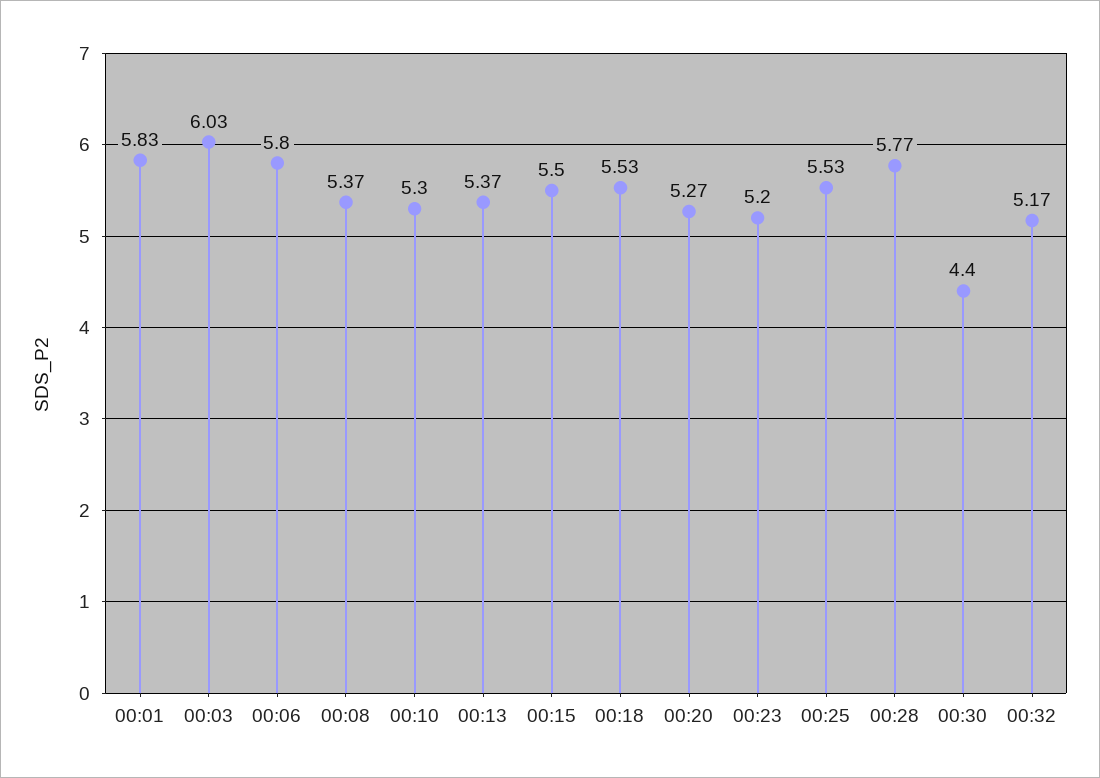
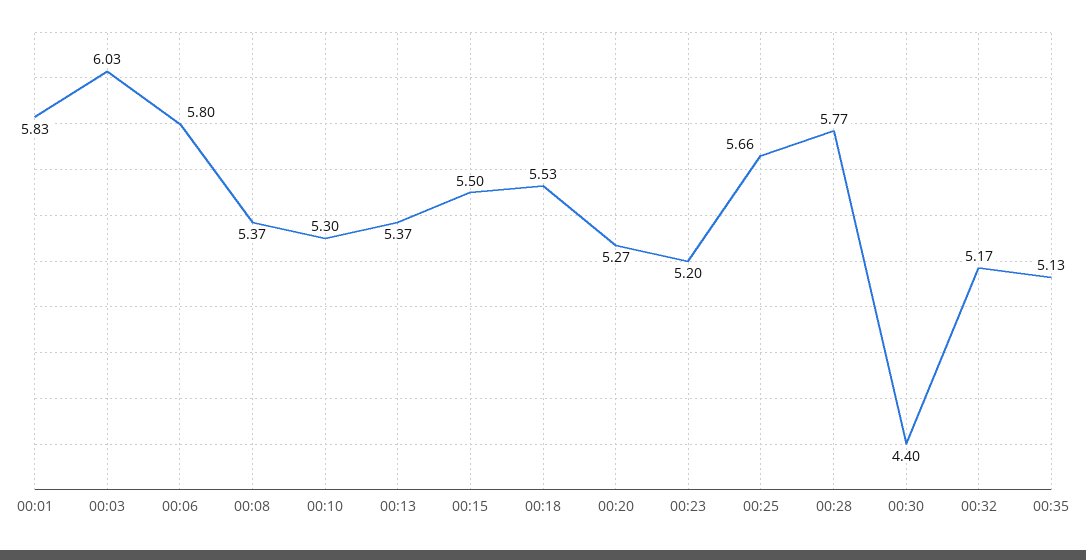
00:25: 5.53 -> 5.66
00:35: none -> 5.13

